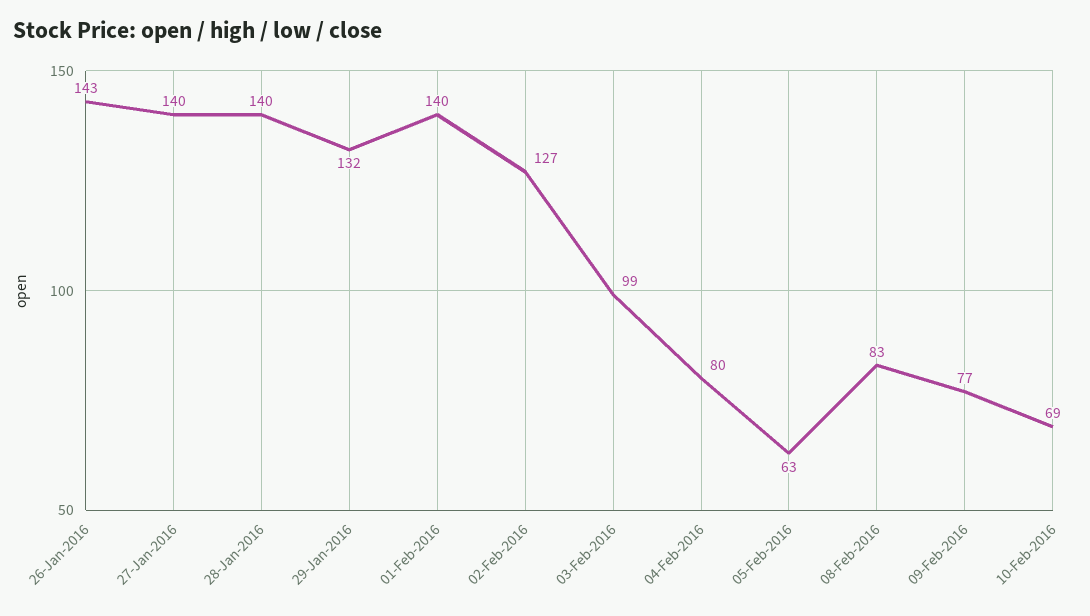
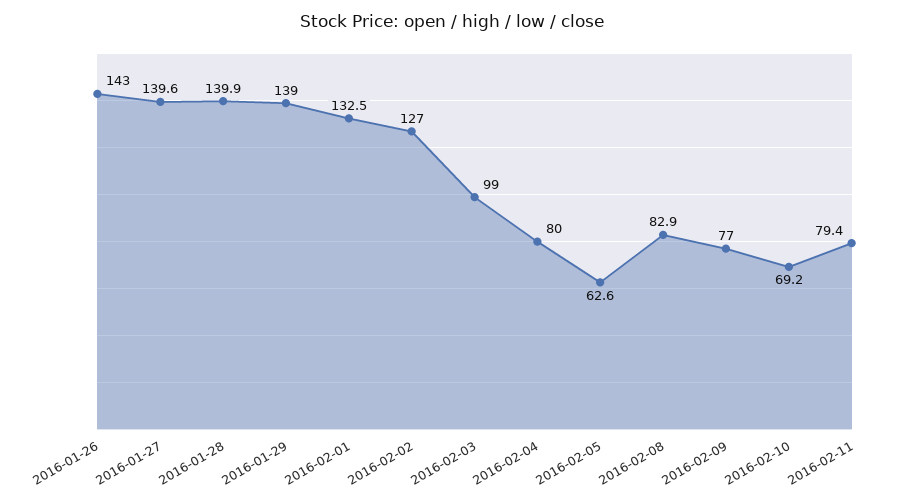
29-Jan-2016: 132 -> 139
01-Feb-2016: 140 -> 132.5
2016-02-11: none -> 79.4

